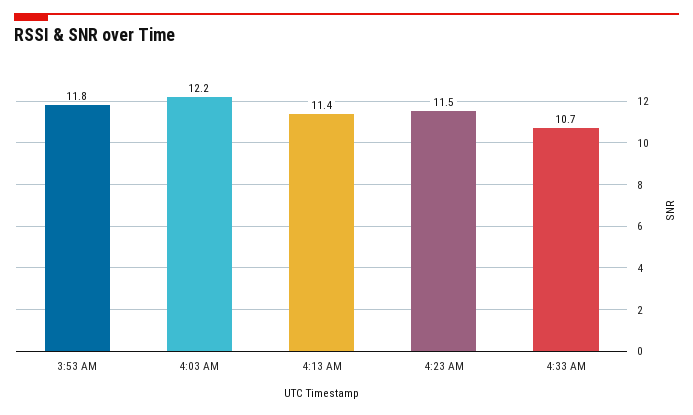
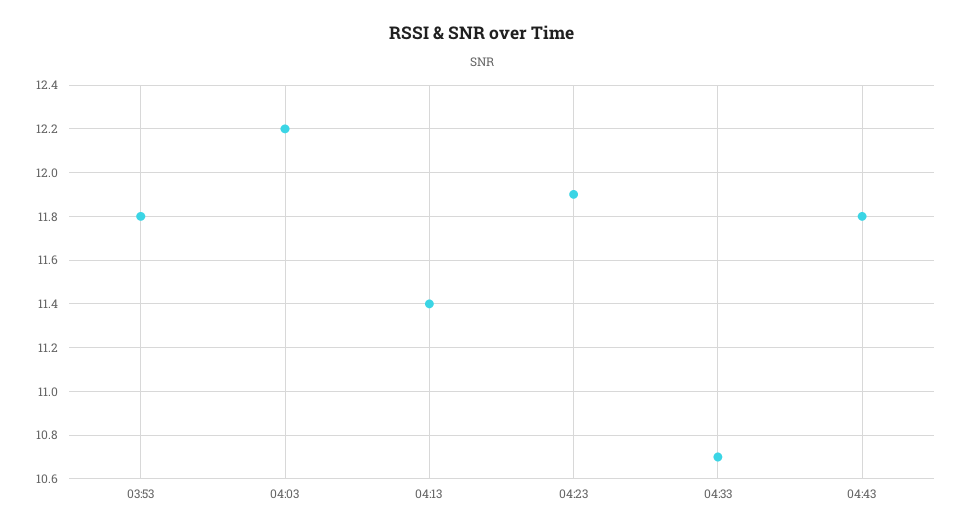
4:23 AM: 11.5 -> 11.9
04:43: none -> 11.8

